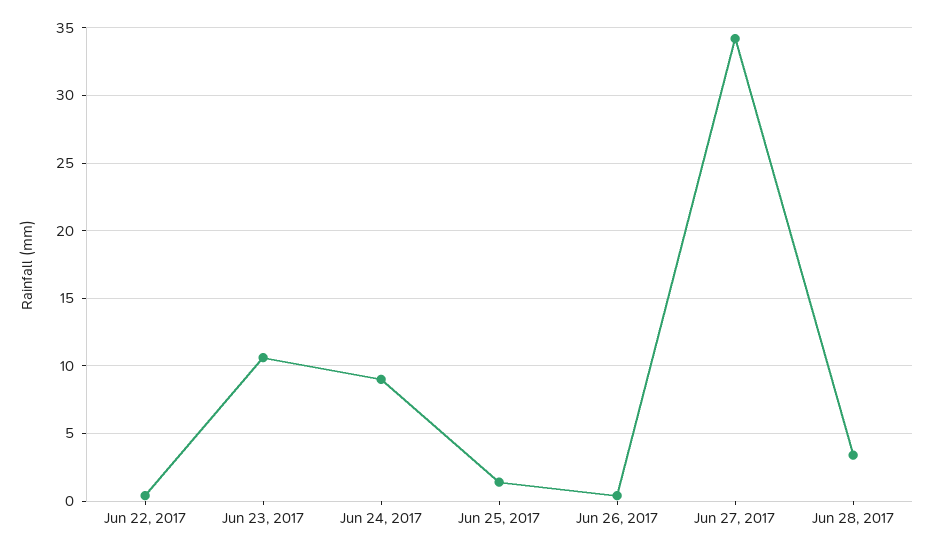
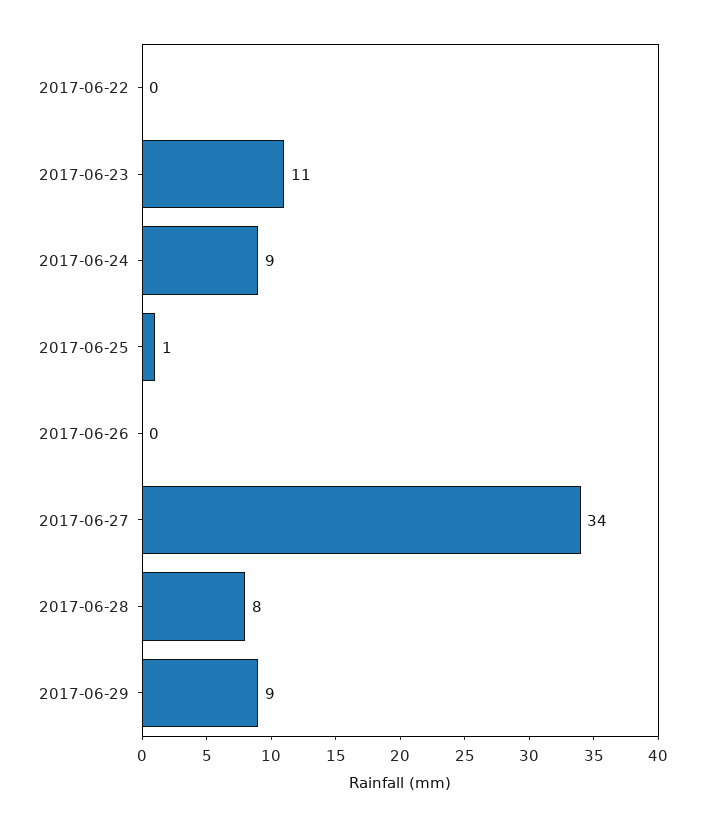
Jun 28, 2017: 3.5 -> 8
2017-06-29: none -> 9

